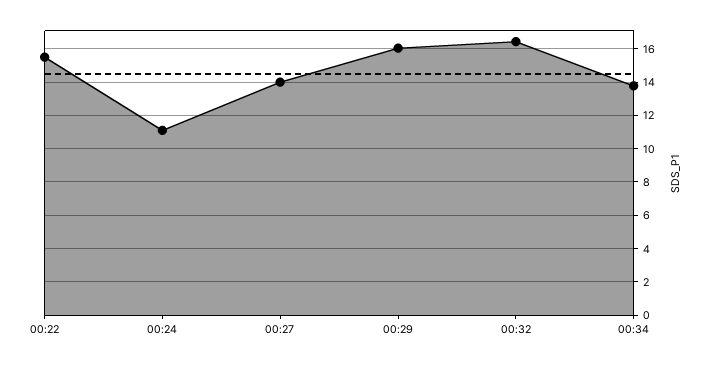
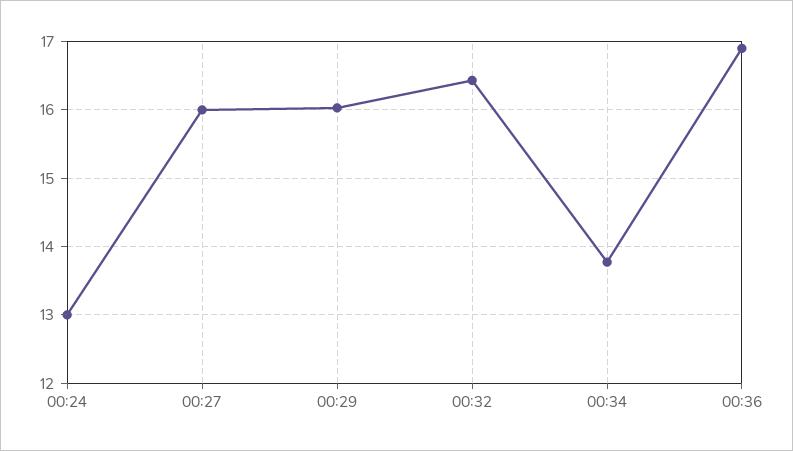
00:22: 15.5 -> none
00:24: 11 -> 13
00:27: 14 -> 16
00:36: none -> 16.9

